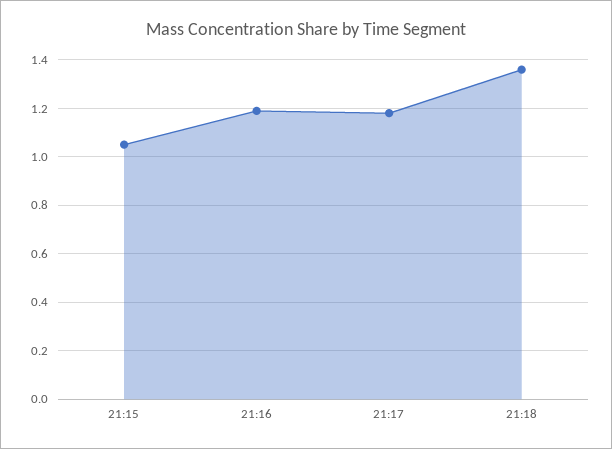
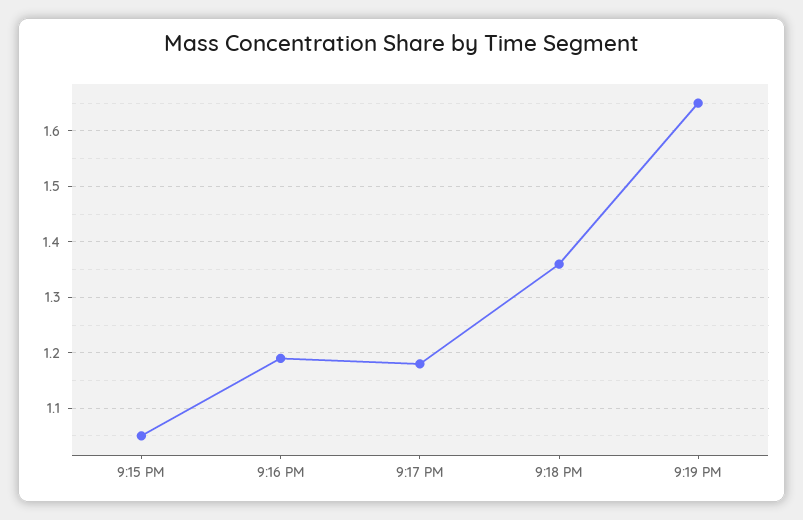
9:19 PM: none -> 1.65

